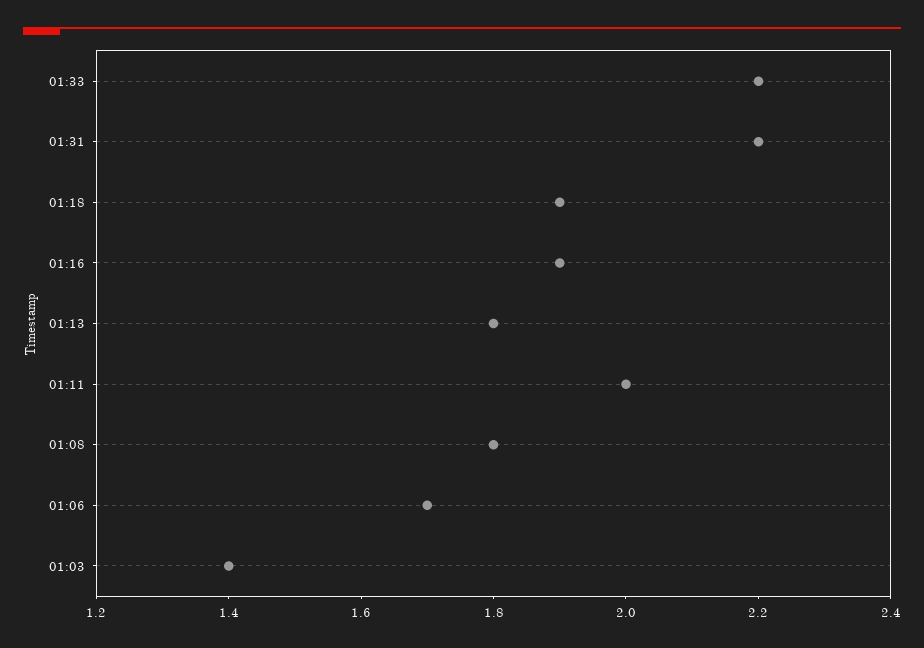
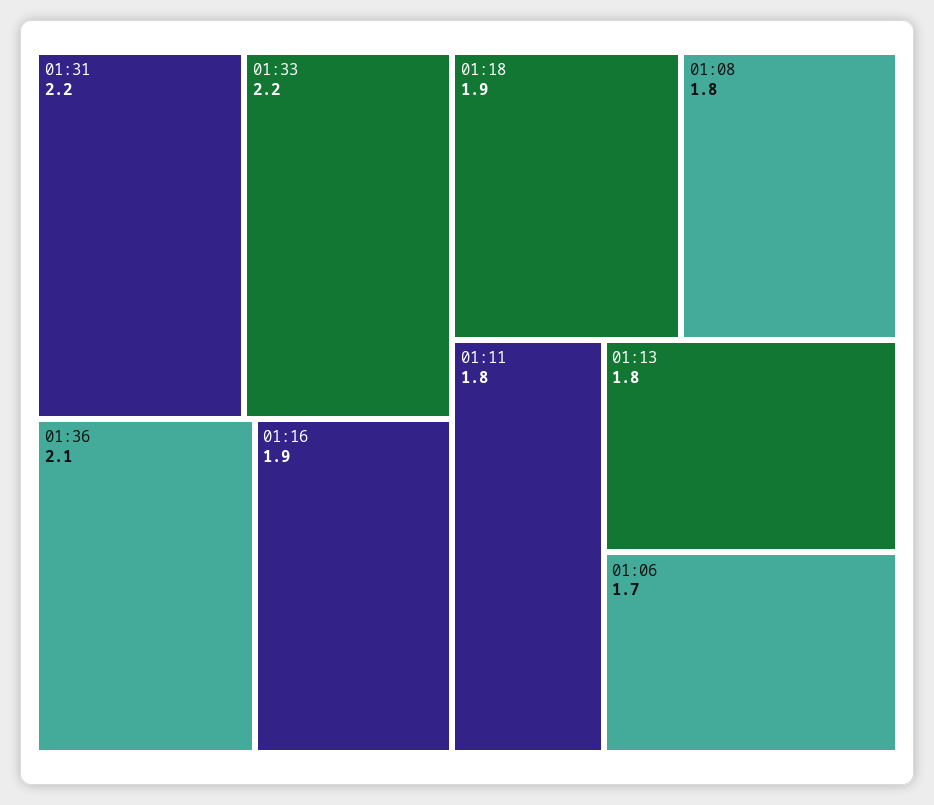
01:11: 2 -> 1.8
01:03: 1.4 -> none
01:36: none -> 2.1

